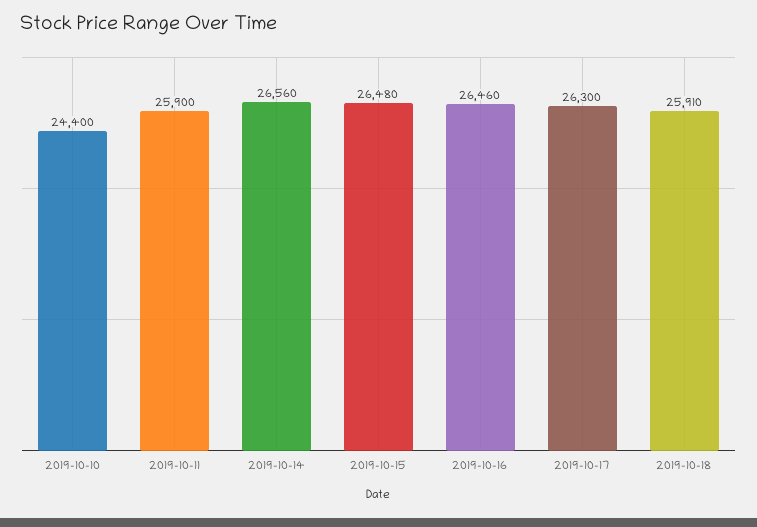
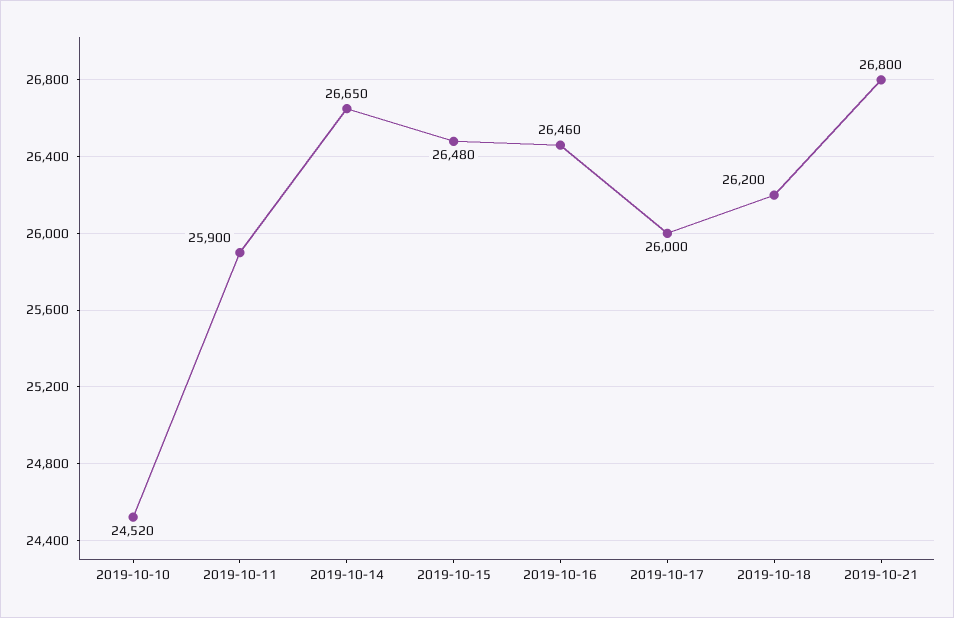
2019-10-10: 24400 -> 24520
2019-10-14: 26560 -> 26650
2019-10-17: 26300 -> 26000
2019-10-18: 25910 -> 26200
2019-10-21: none -> 26800

